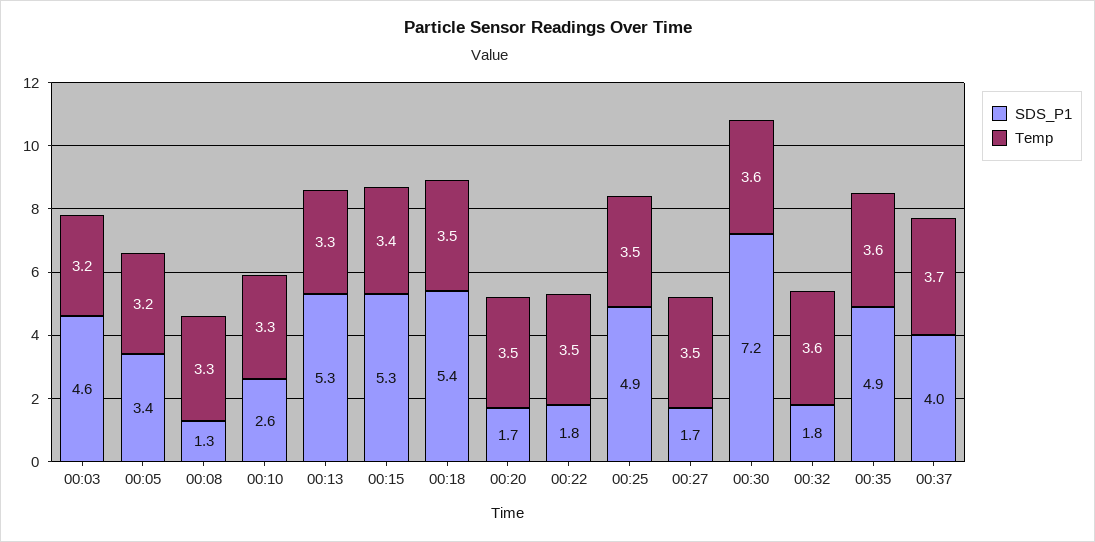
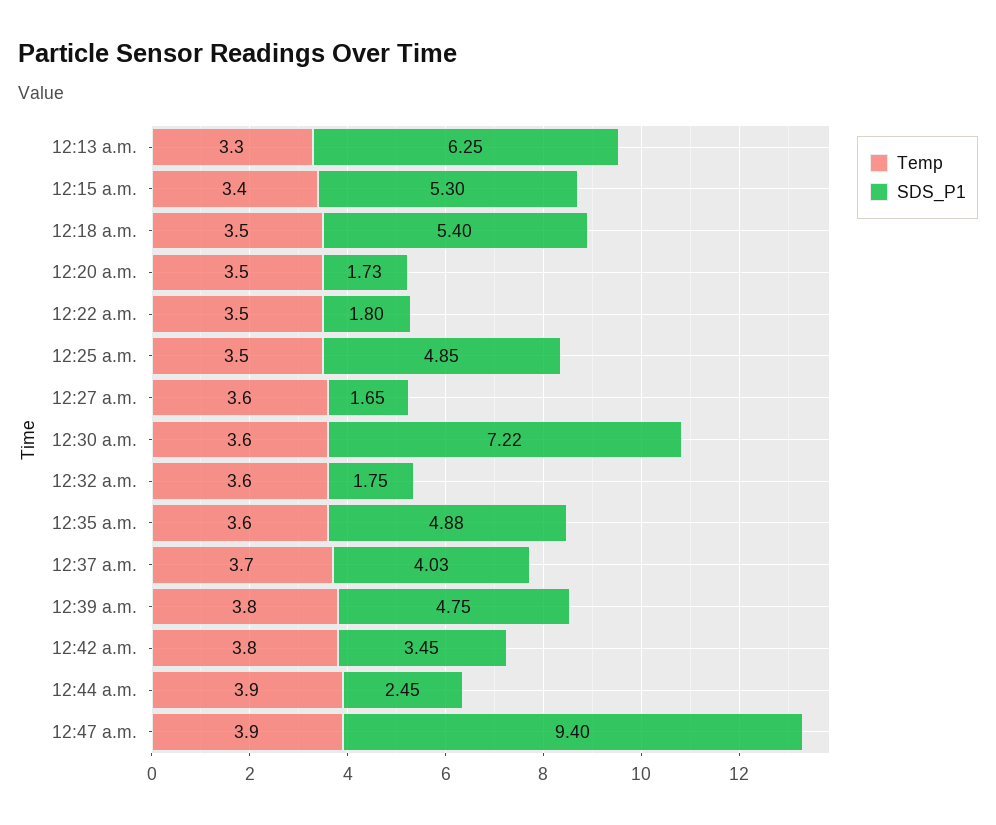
SDS_P1, 00:03: 4.6 -> none
Temp, 00:03: 3.2 -> none
SDS_P1, 00:05: 3.4 -> none
Temp, 00:05: 3.2 -> none
SDS_P1, 00:08: 1.3 -> none
Temp, 00:08: 3.3 -> none
SDS_P1, 00:10: 2.6 -> none
Temp, 00:10: 3.3 -> none
SDS_P1, 00:13: 5.3 -> 6.25
Temp, 00:27: 3.5 -> 3.6
Temp, 12:39 a.m.: none -> 3.8
SDS_P1, 12:39 a.m.: none -> 4.75
Temp, 12:42 a.m.: none -> 3.8
SDS_P1, 12:42 a.m.: none -> 3.45
Temp, 12:44 a.m.: none -> 3.9
SDS_P1, 12:44 a.m.: none -> 2.45
Temp, 12:47 a.m.: none -> 3.9
SDS_P1, 12:47 a.m.: none -> 9.4

